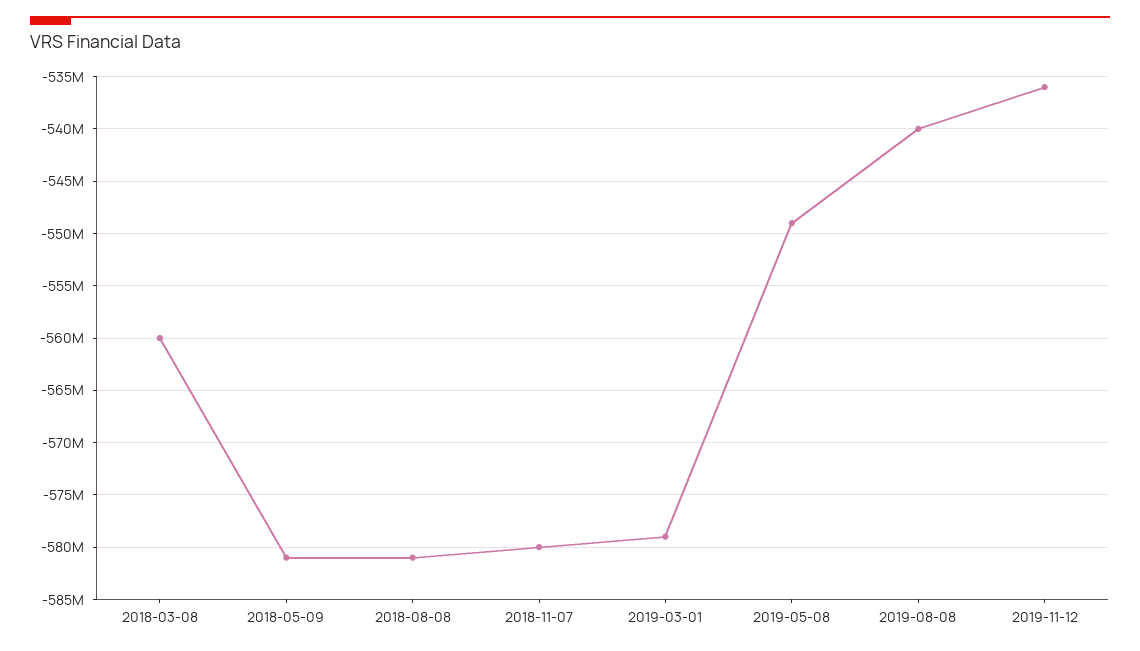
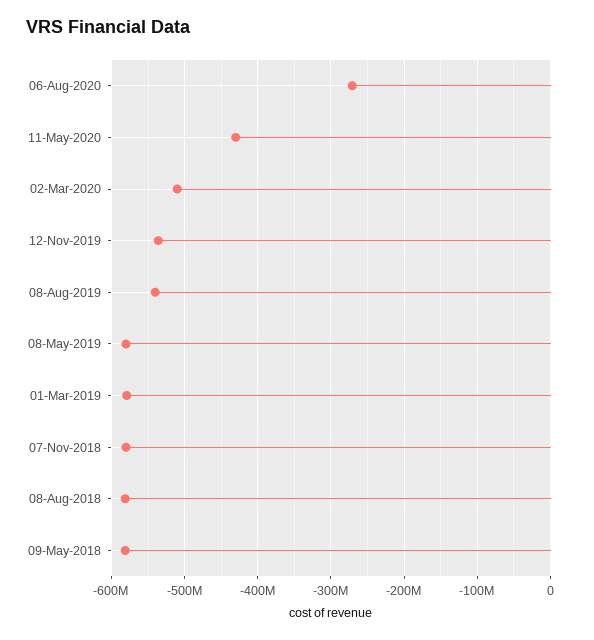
2018-03-08: -560000000 -> none
2019-05-08: -549000000 -> -580000000
06-Aug-2020: none -> -270000000
11-May-2020: none -> -430000000
02-Mar-2020: none -> -510000000

